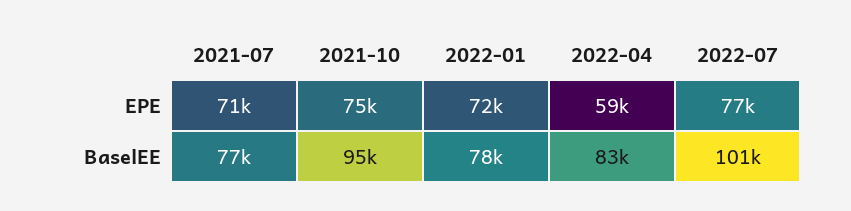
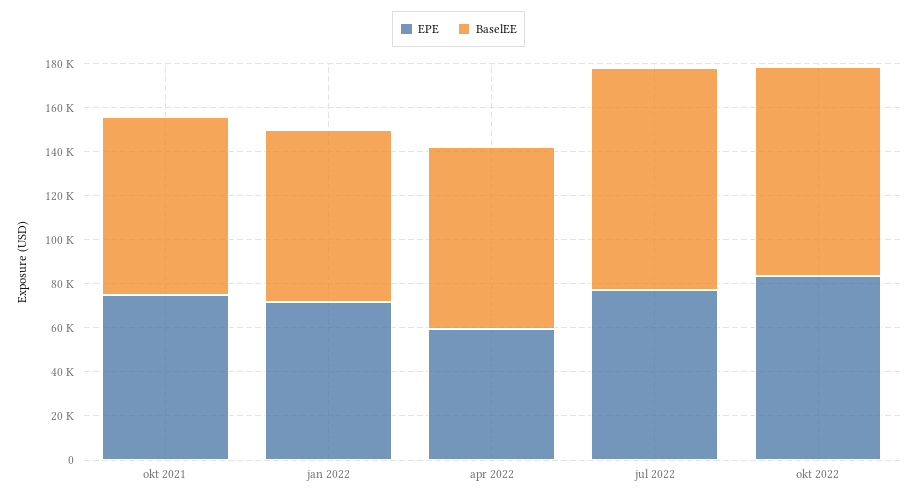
EPE, 2021-07: 71000 -> none
BaselEE, 2021-07: 77000 -> none
BaselEE, 2021-10: 95000 -> 80000
EPE, okt 2022: none -> 85000
BaselEE, okt 2022: none -> 95000

